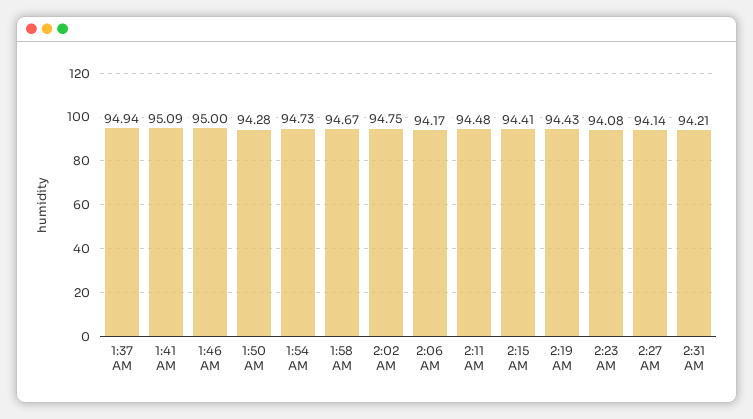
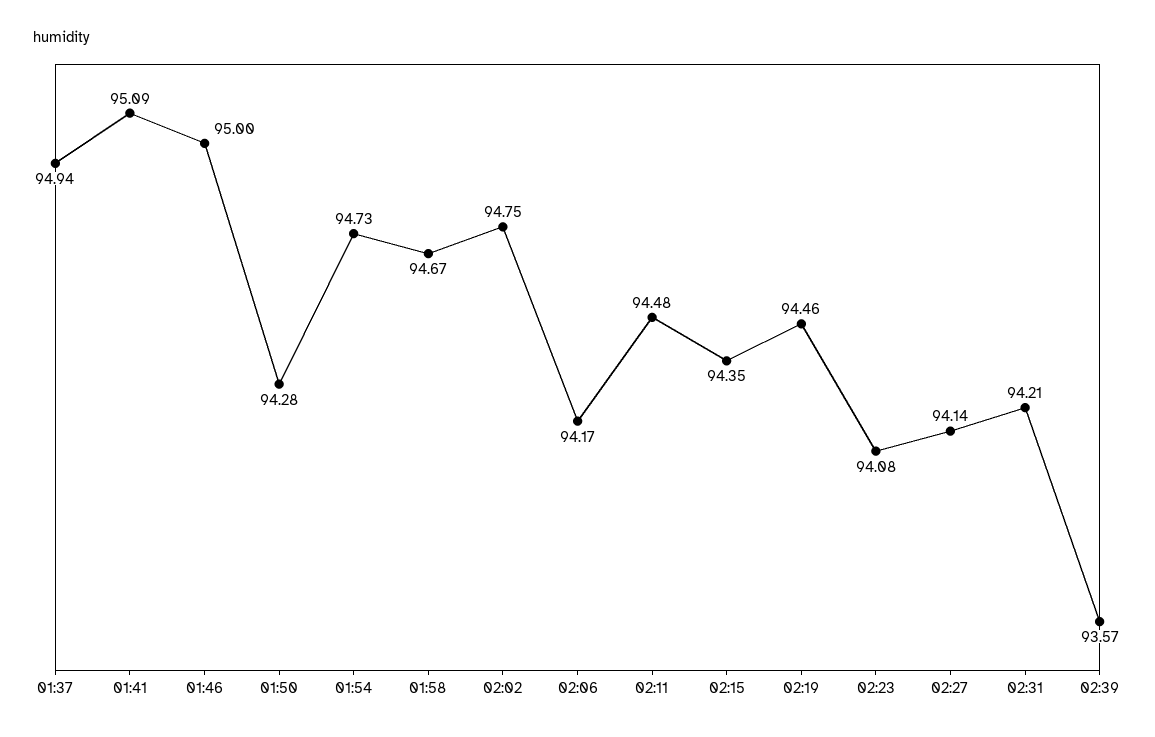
2:15 AM: 94.41 -> 94.35
2:19 AM: 94.43 -> 94.46
02:39: none -> 93.57

